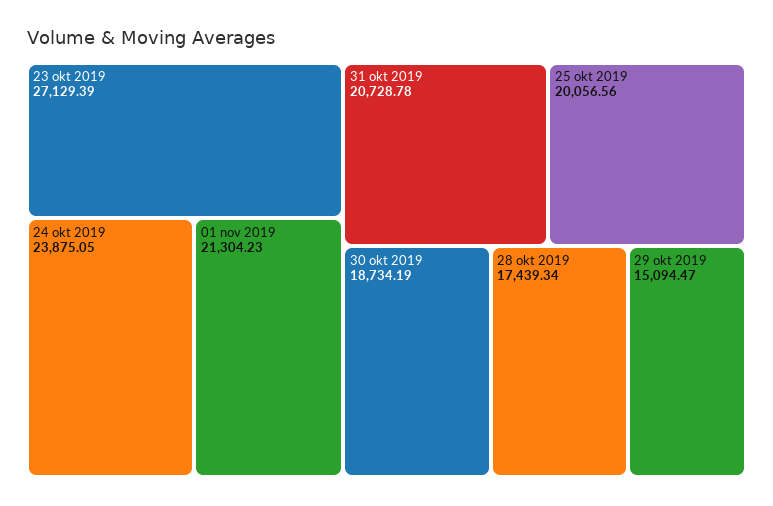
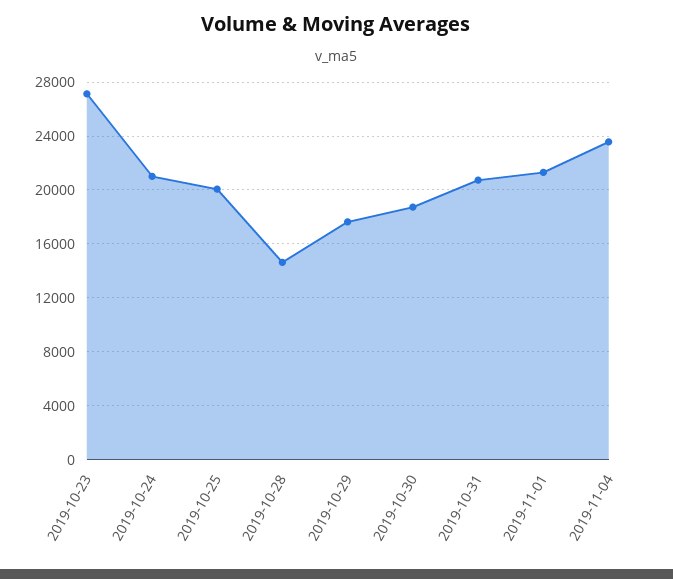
24 okt 2019: 23875.05 -> 21000
28 okt 2019: 17439.34 -> 14500
29 okt 2019: 15094.47 -> 17500
2019-11-04: none -> 23500

